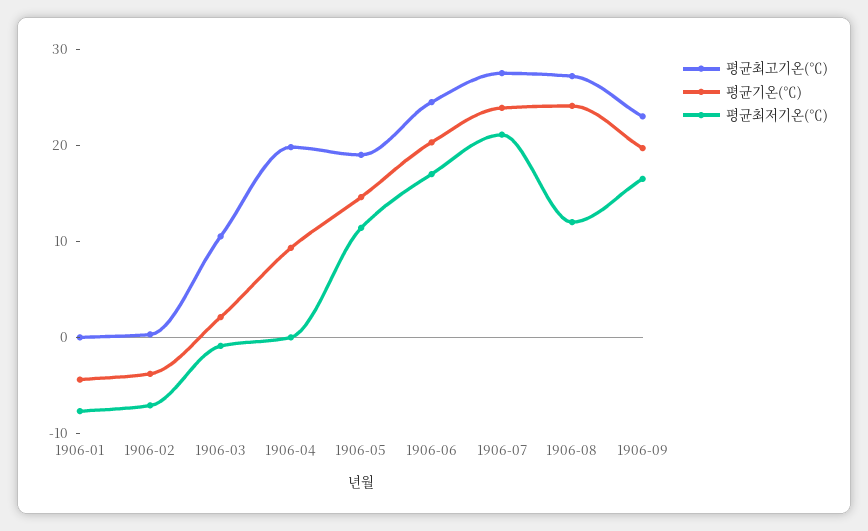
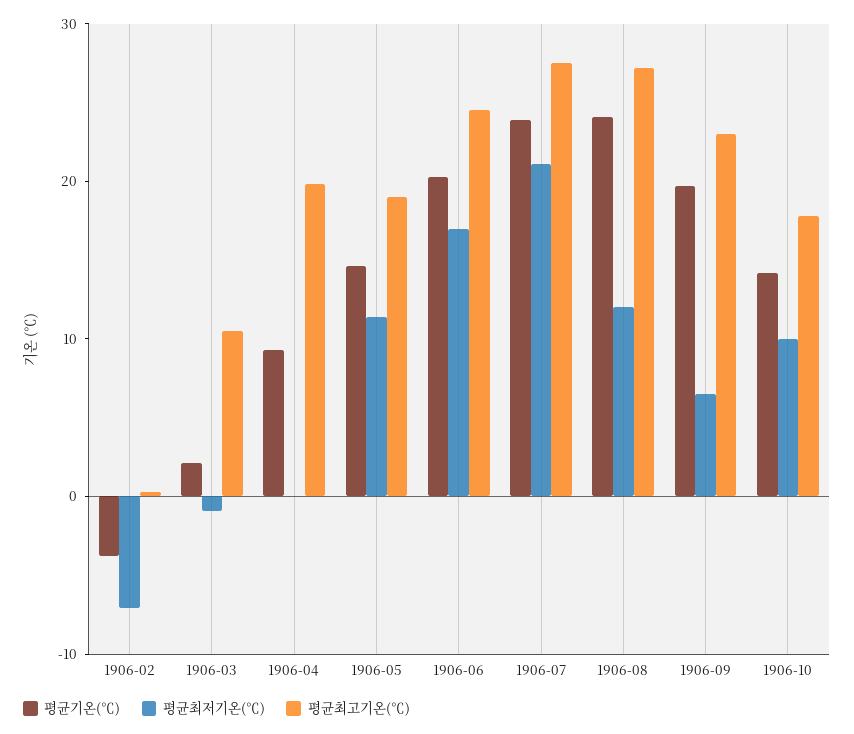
평균최고기온(℃), 1906-01: 0 -> none
평균기온(℃), 1906-01: -4 -> none
평균최저기온(℃), 1906-01: -8 -> none
평균최저기온(℃), 1906-09: 16 -> 6
평균기온(℃), 1906-10: none -> 14
평균최저기온(℃), 1906-10: none -> 10
평균최고기온(℃), 1906-10: none -> 18

